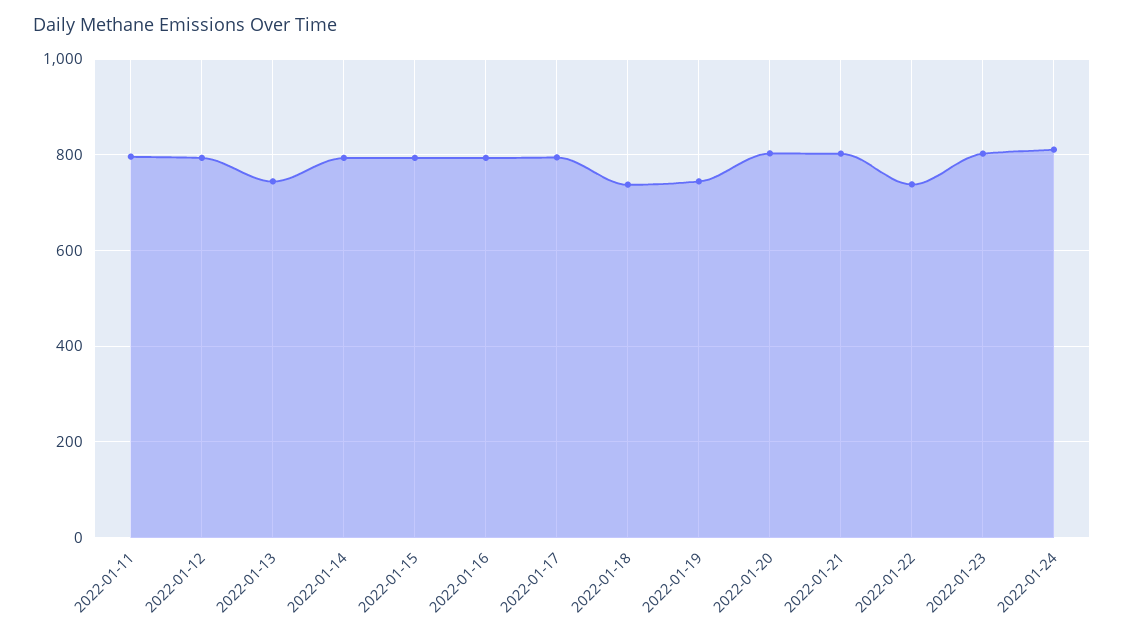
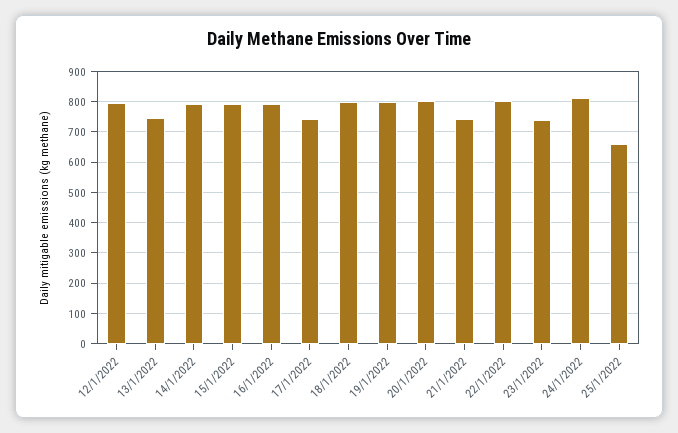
2022-01-11: 800 -> none
2022-01-17: 800 -> 740
2022-01-18: 740 -> 800
2022-01-19: 740 -> 800
2022-01-21: 800 -> 740
2022-01-22: 740 -> 800
2022-01-23: 800 -> 740
25/1/2022: none -> 660

